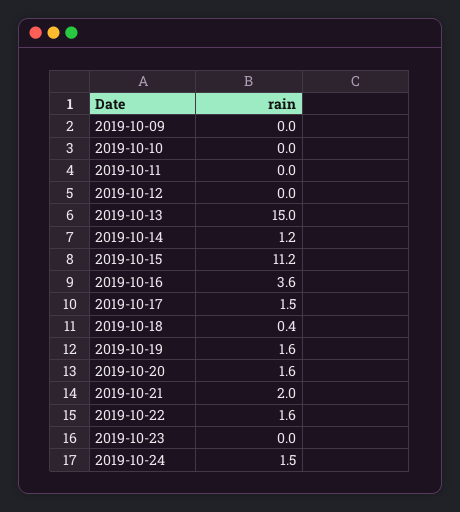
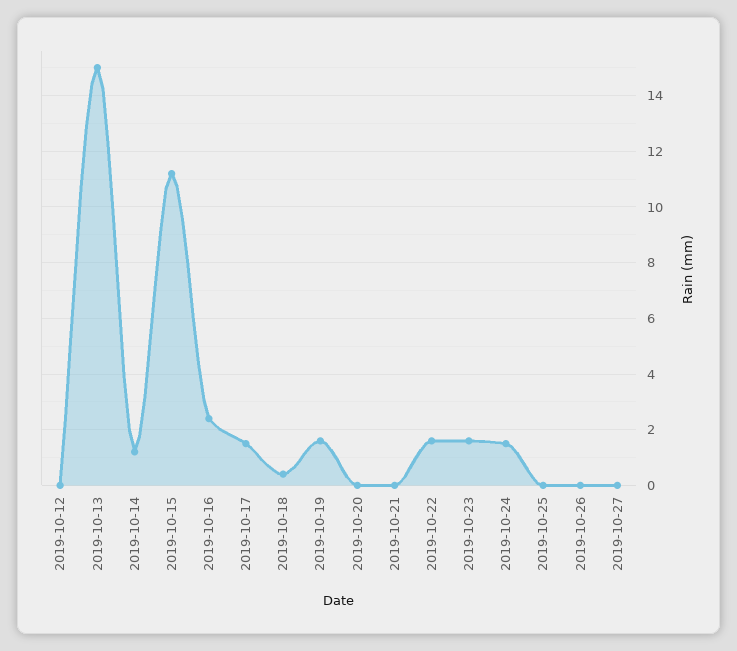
2019-10-09: 0 -> none
2019-10-10: 0 -> none
2019-10-11: 0 -> none
2019-10-16: 3.6 -> 2.5
2019-10-20: 1.6 -> 0
2019-10-21: 2 -> 0
2019-10-23: 0 -> 1.5
2019-10-25: none -> 0
2019-10-26: none -> 0
2019-10-27: none -> 0

